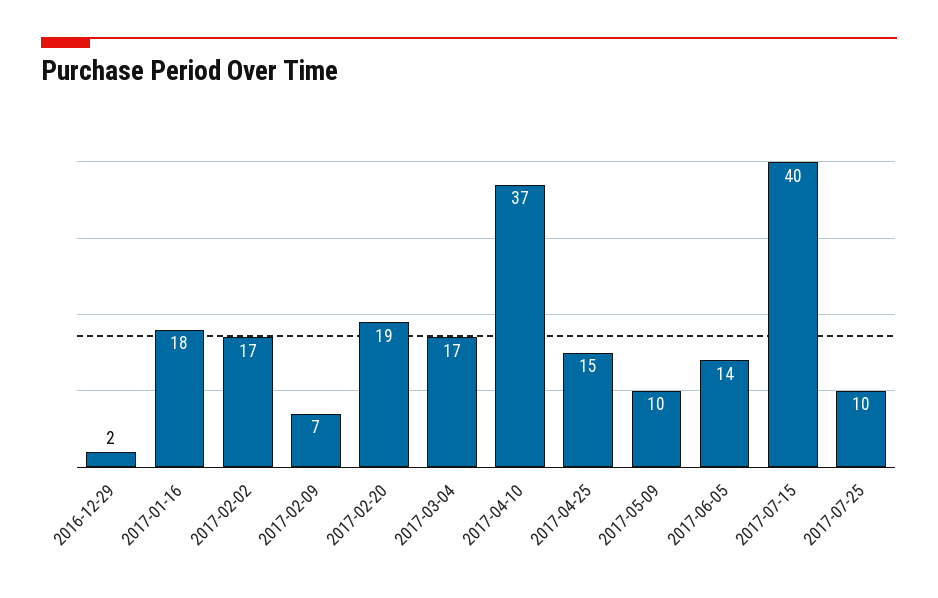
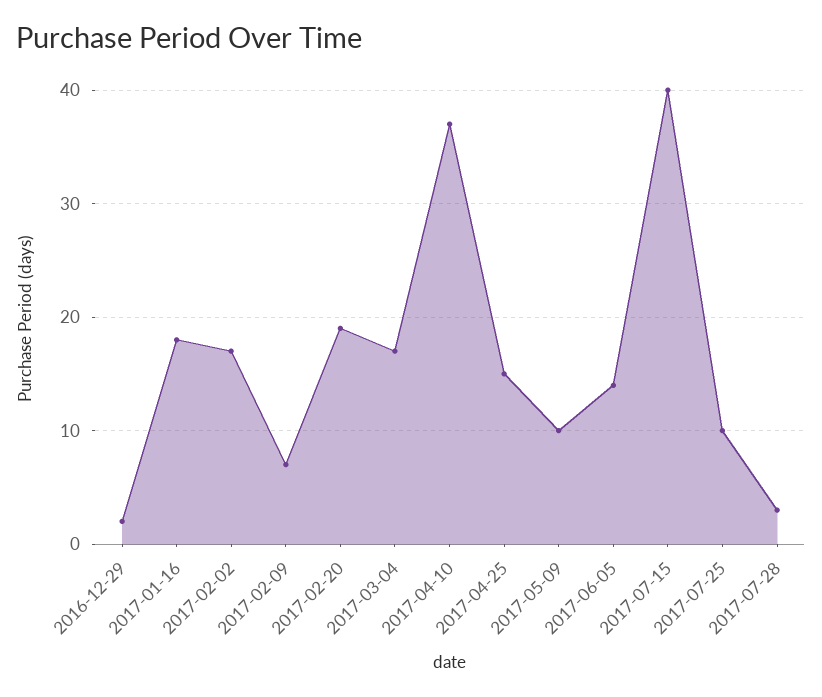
2017-07-28: none -> 3

